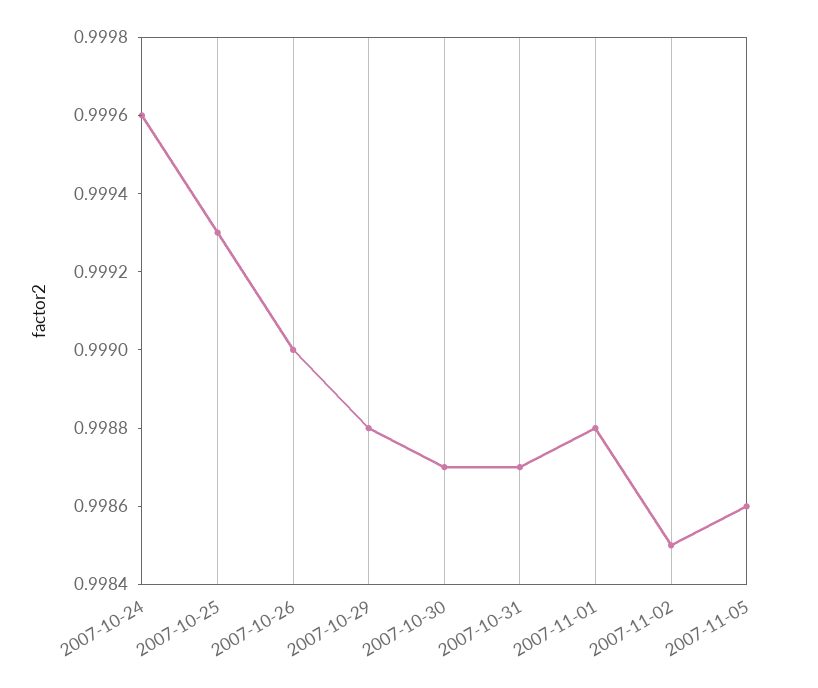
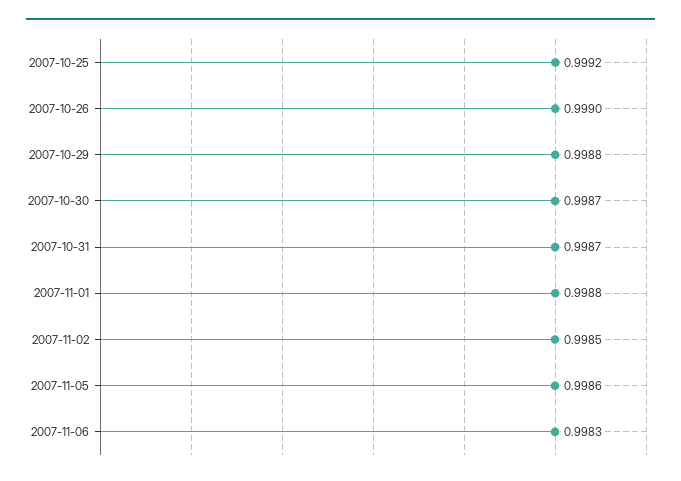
2007-10-24: 0.9996 -> none
2007-10-25: 0.9993 -> 0.9992
2007-11-06: none -> 0.9983

